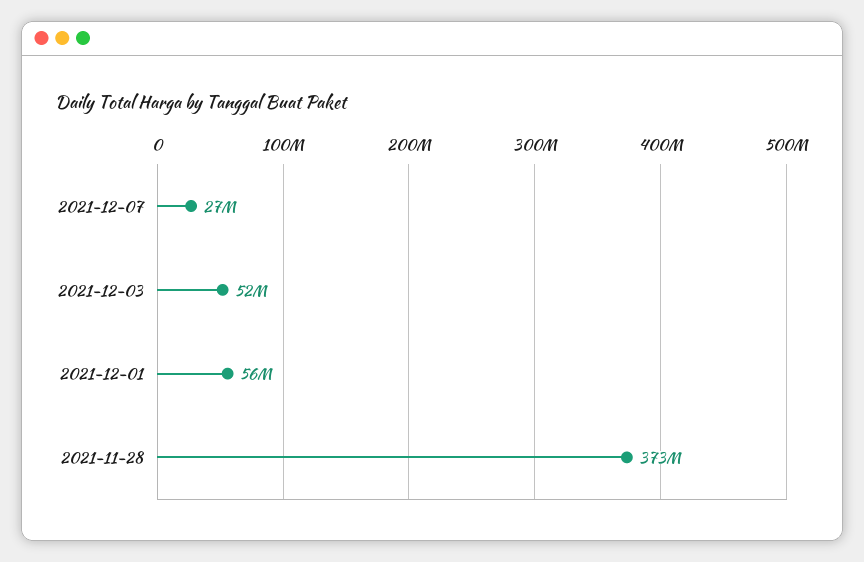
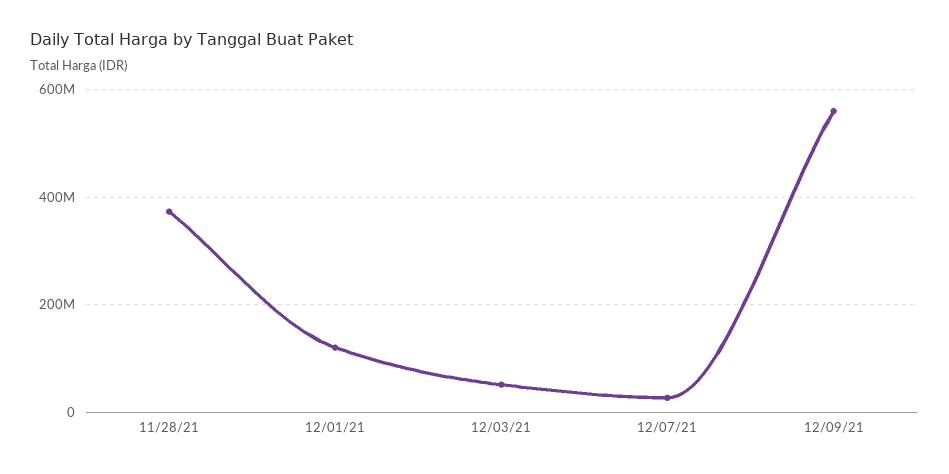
2021-12-01: 56000000 -> 120000000
12/09/21: none -> 560000000

